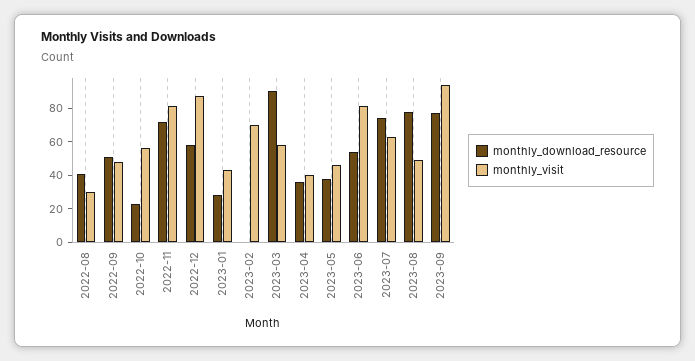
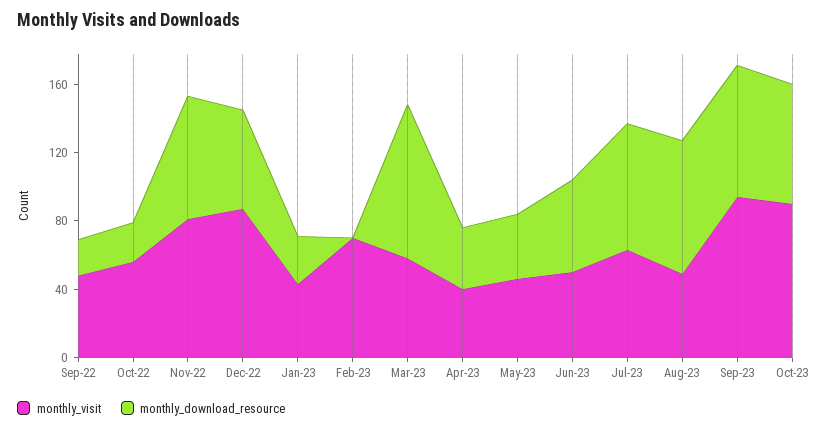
monthly_download_resource, 2022-08: 40 -> none
monthly_visit, 2022-08: 30 -> none
monthly_download_resource, 2022-09: 50 -> 20
monthly_visit, 2023-06: 80 -> 50
monthly_visit, Oct-23: none -> 90
monthly_download_resource, Oct-23: none -> 70

